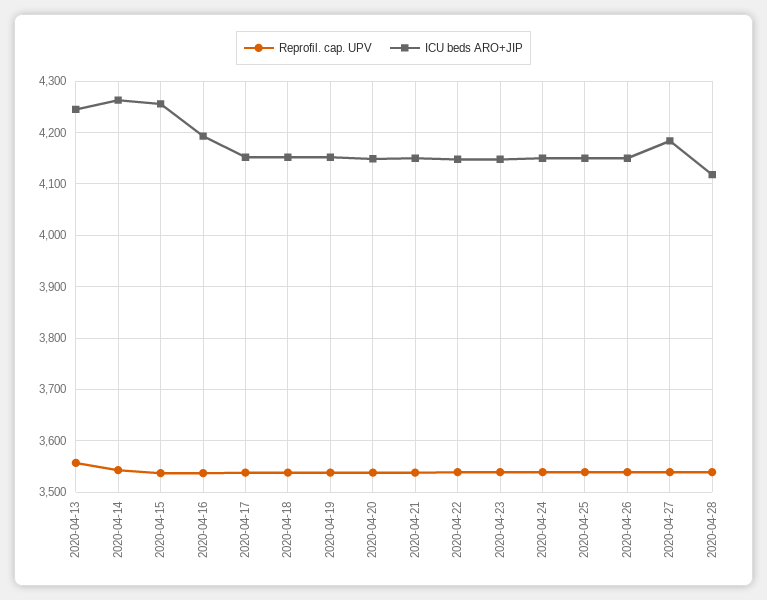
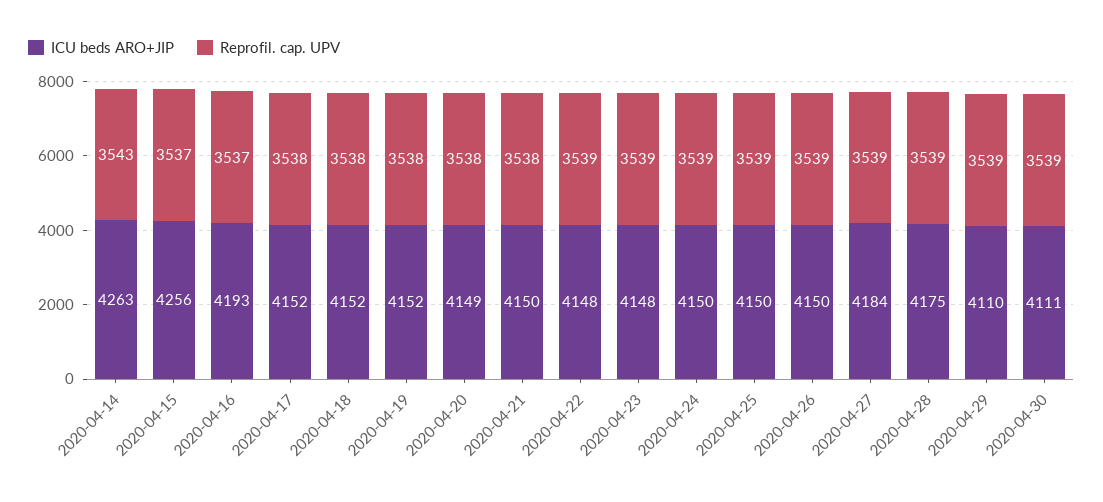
Reprofil. cap. UPV, 2020-04-13: 3560 -> none
ICU beds ARO+JIP, 2020-04-13: 4240 -> none
ICU beds ARO+JIP, 2020-04-28: 4120 -> 4175
ICU beds ARO+JIP, 2020-04-29: none -> 4110
Reprofil. cap. UPV, 2020-04-29: none -> 3539
ICU beds ARO+JIP, 2020-04-30: none -> 4111
Reprofil. cap. UPV, 2020-04-30: none -> 3539

